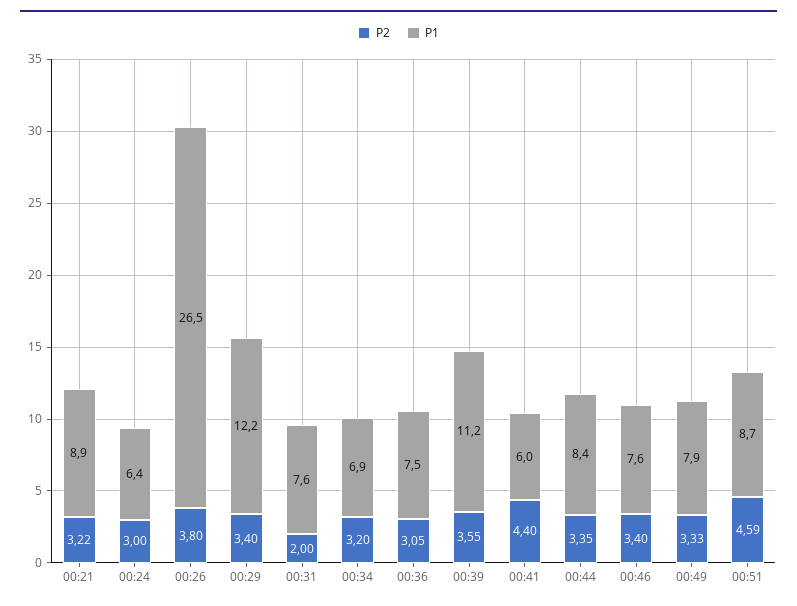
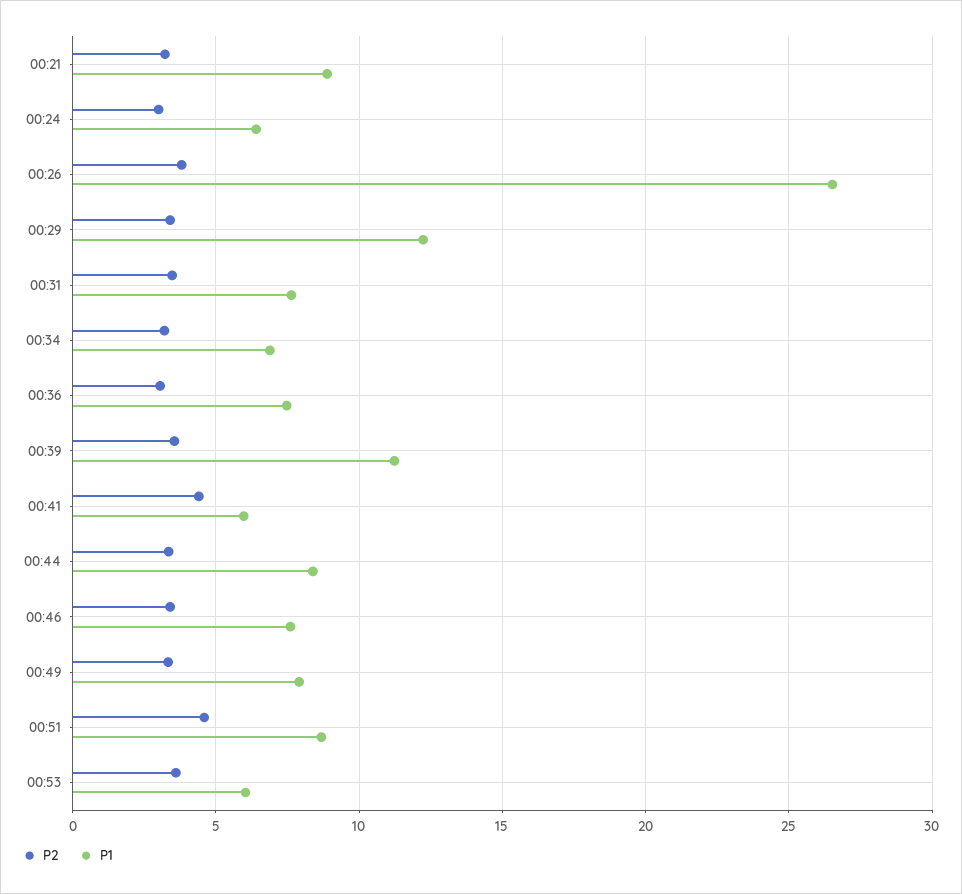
P2, 00:31: 2 -> 3.5
P2, 00:53: none -> 3.5
P1, 00:53: none -> 6

